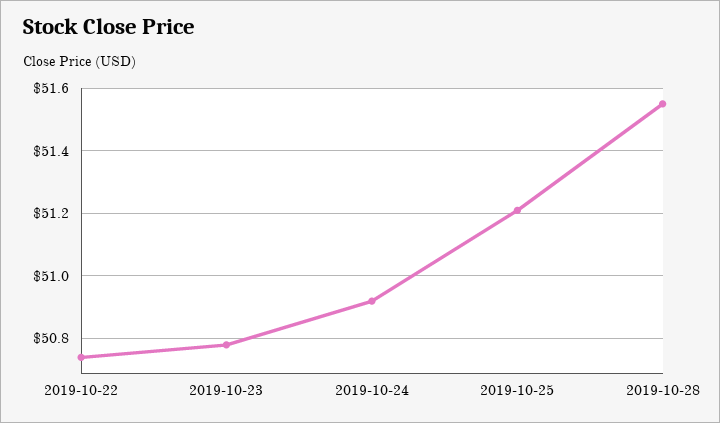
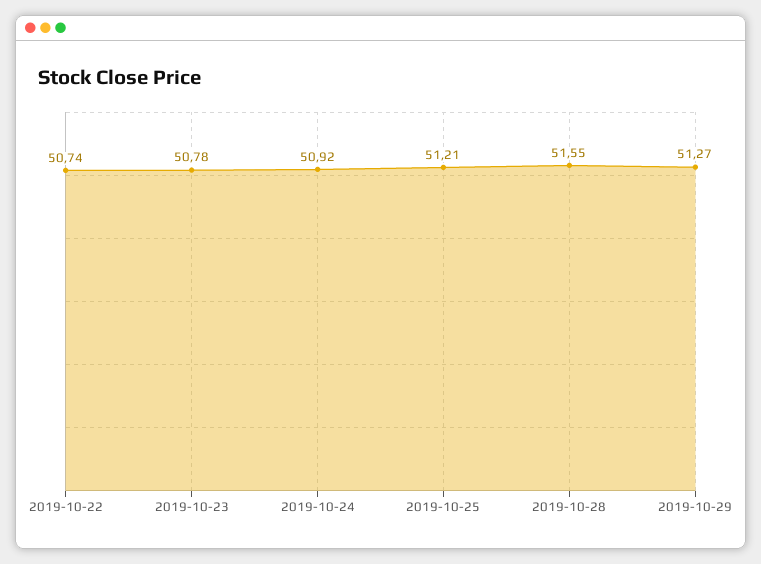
2019-10-29: none -> 51.27

